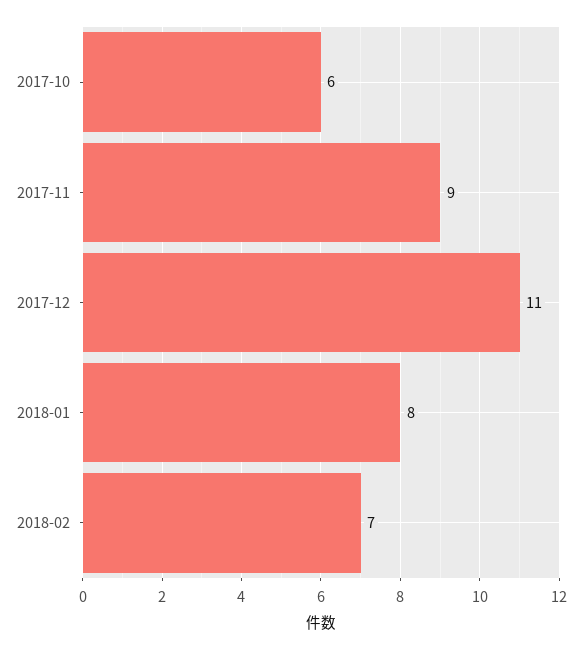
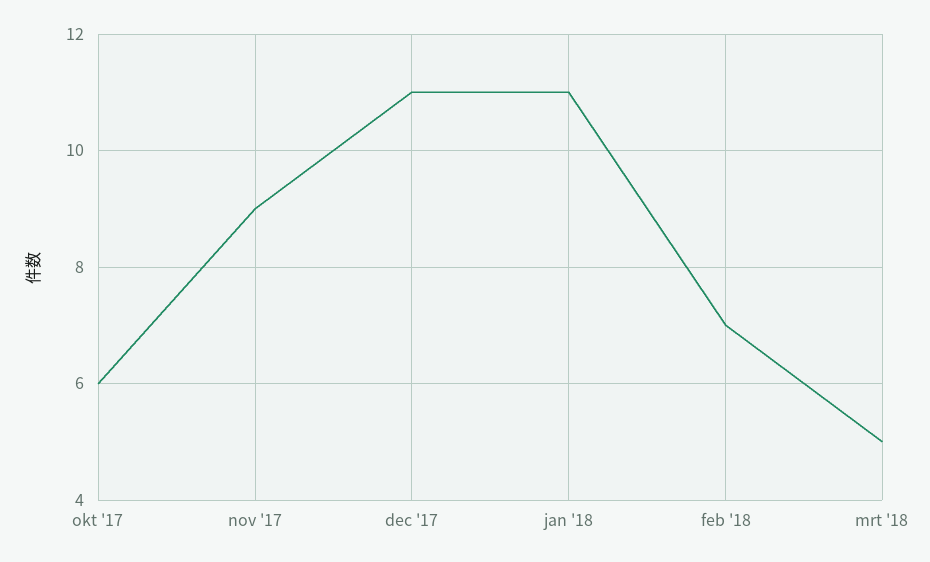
2018-01: 8 -> 11
mrt '18: none -> 5

